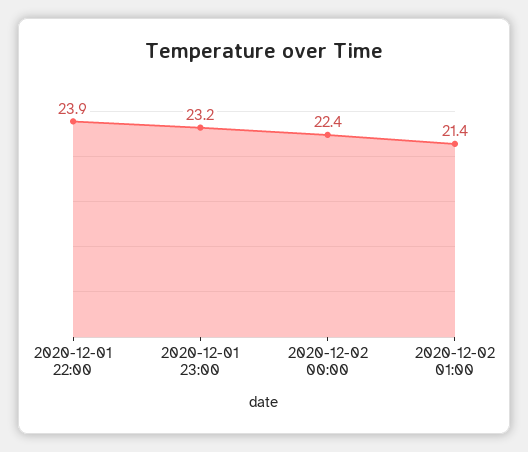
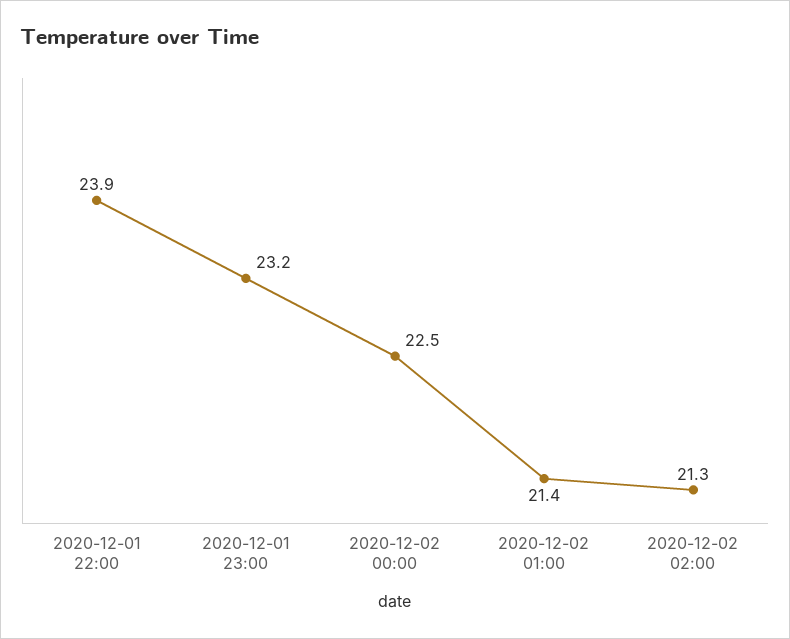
2020-12-02 00:00: 22.4 -> 22.5
2020-12-02 02:00: none -> 21.3

